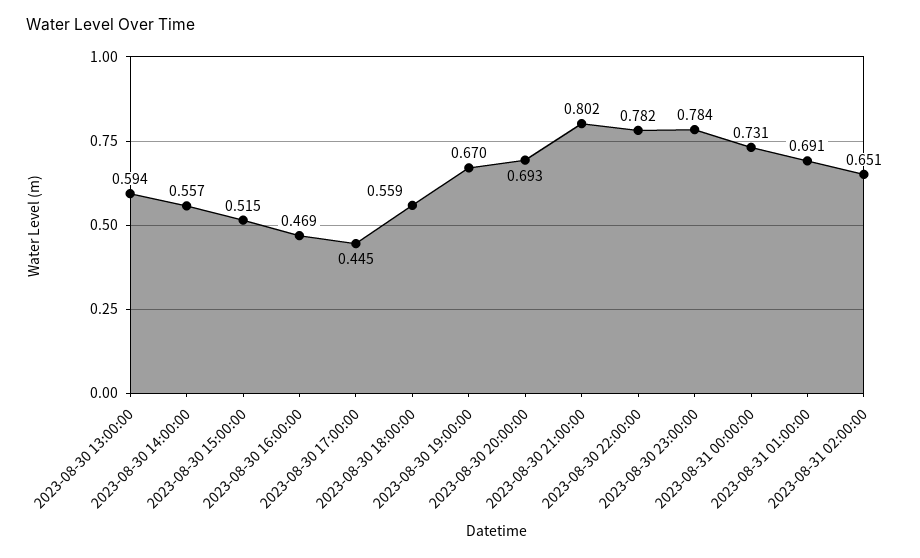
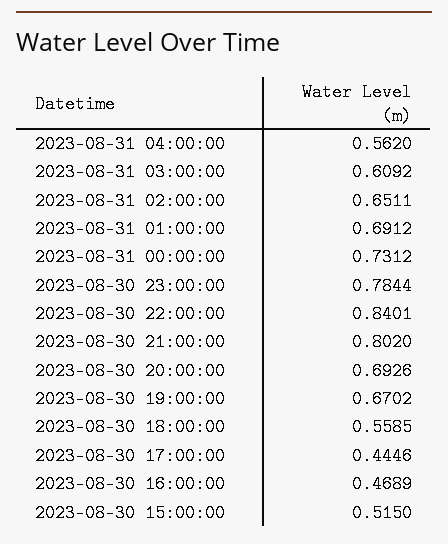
2023-08-30 13:00:00: 0.594 -> none
2023-08-30 14:00:00: 0.557 -> none
2023-08-30 22:00:00: 0.782 -> 0.8401
2023-08-31 04:00:00: none -> 0.562
2023-08-31 03:00:00: none -> 0.6092

